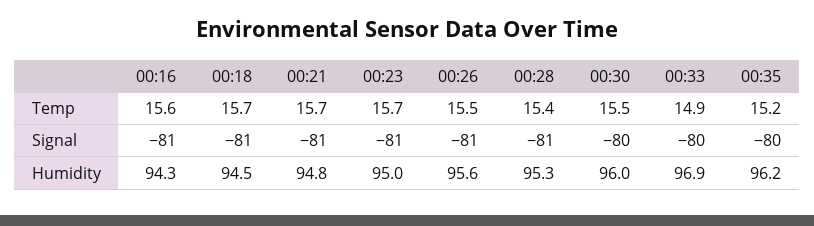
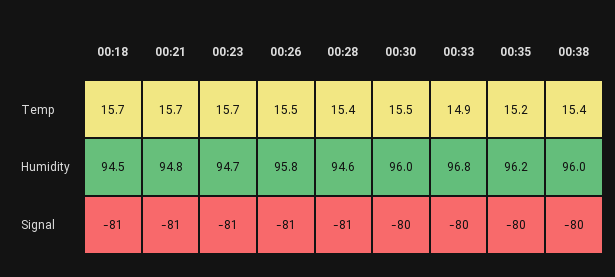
00:16, Temp: 15.6 -> none
00:16, Signal: -81 -> none
00:16, Humidity: 94.3 -> none
00:23, Humidity: 95 -> 94.7
00:26, Humidity: 95.6 -> 95.8
00:28, Humidity: 95.3 -> 94.6
00:33, Humidity: 96.9 -> 96.8
00:38, Temp: none -> 15.4
00:38, Humidity: none -> 96
00:38, Signal: none -> -80

